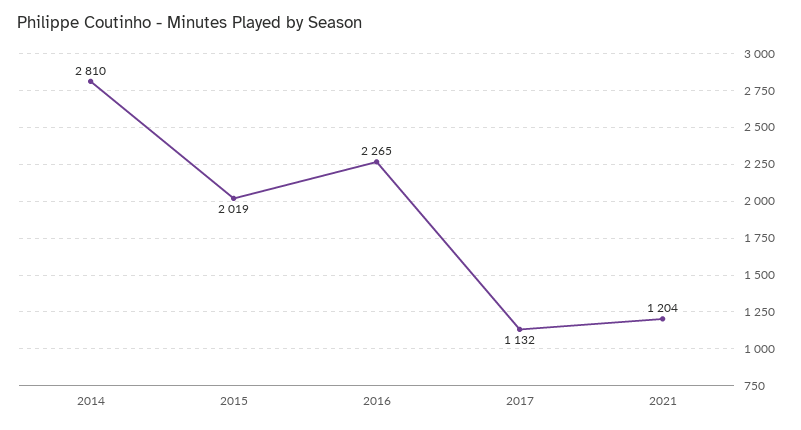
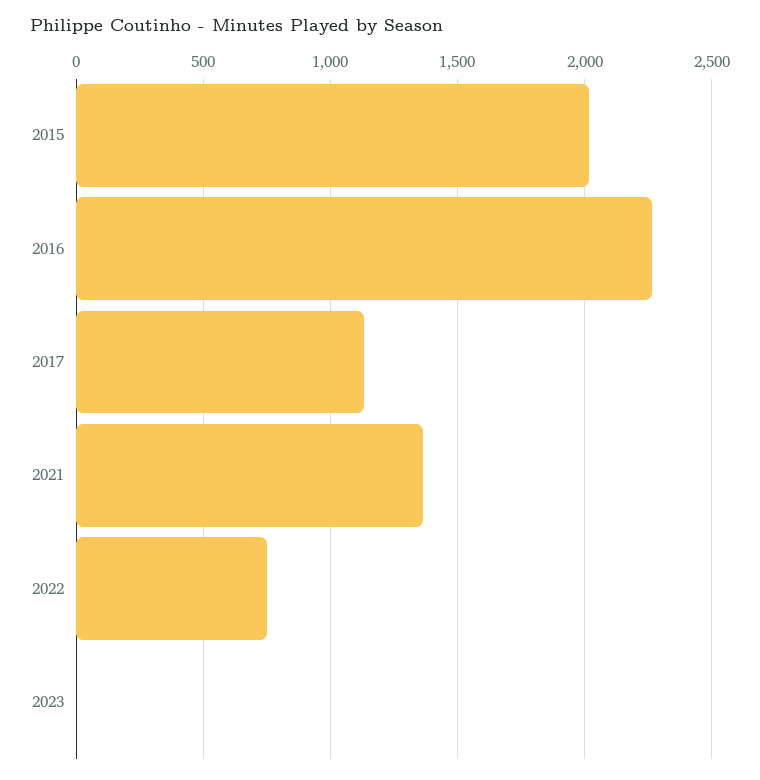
2014: 2810 -> none
2021: 1204 -> 1350
2022: none -> 750
2023: none -> 0

